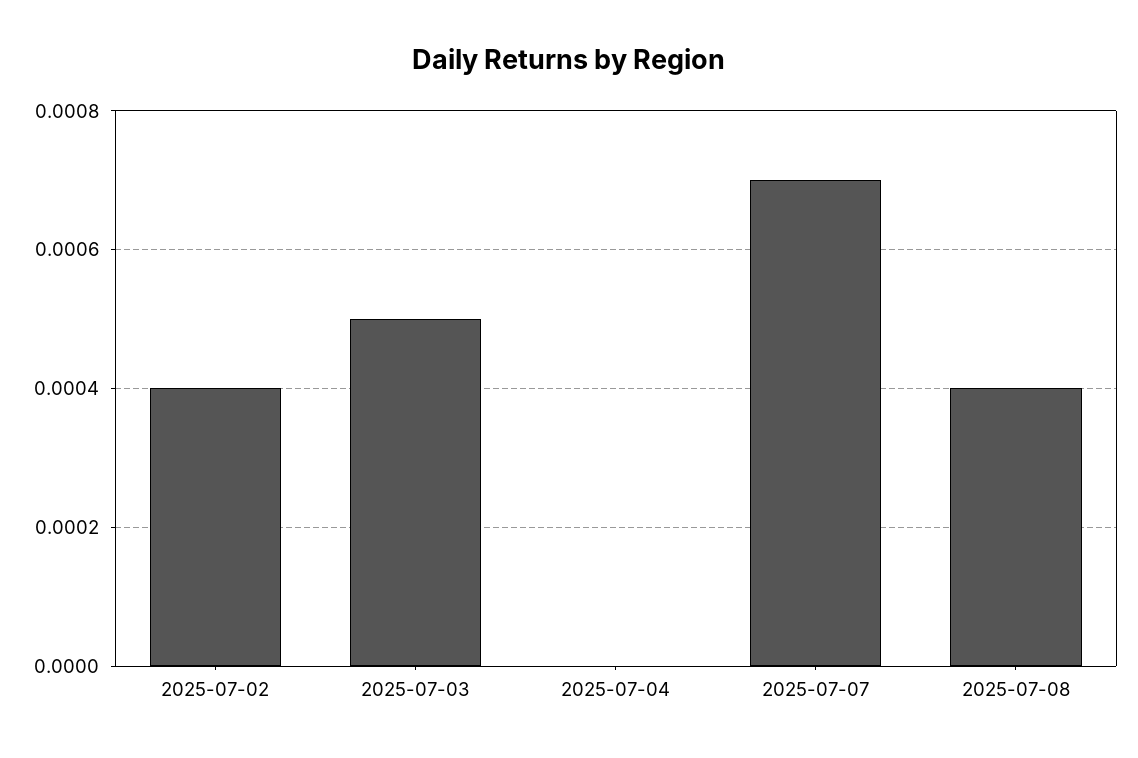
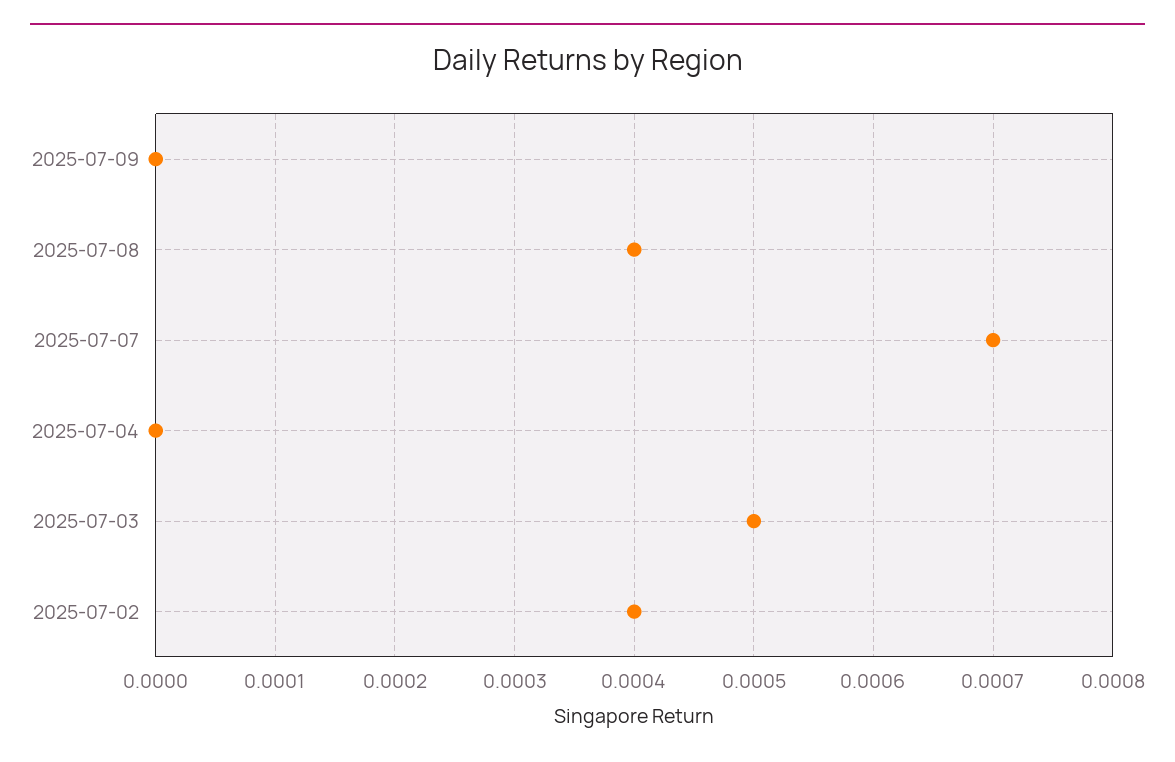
2025-07-09: none -> 0

